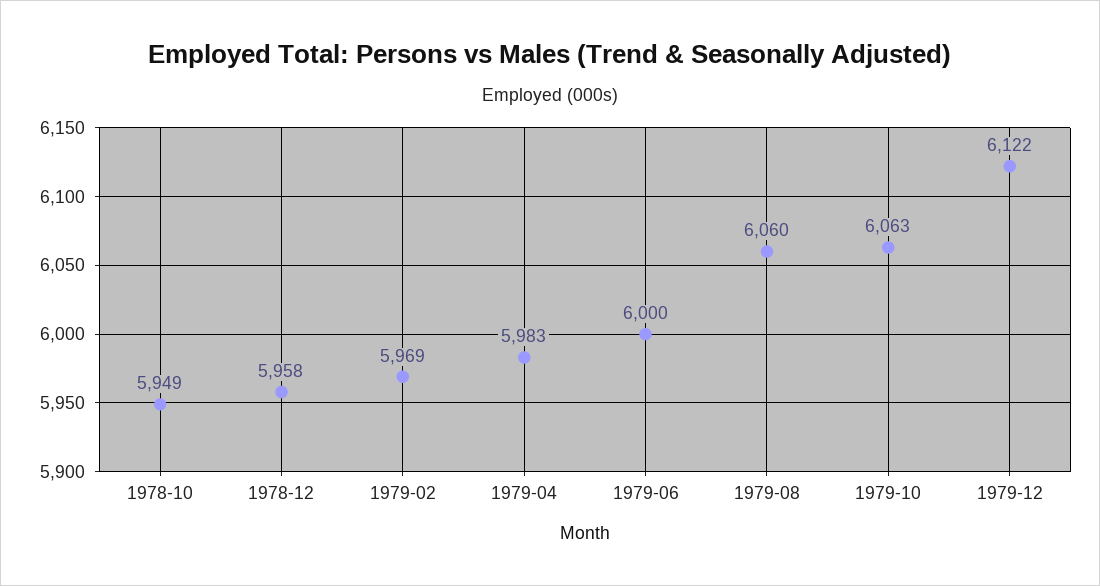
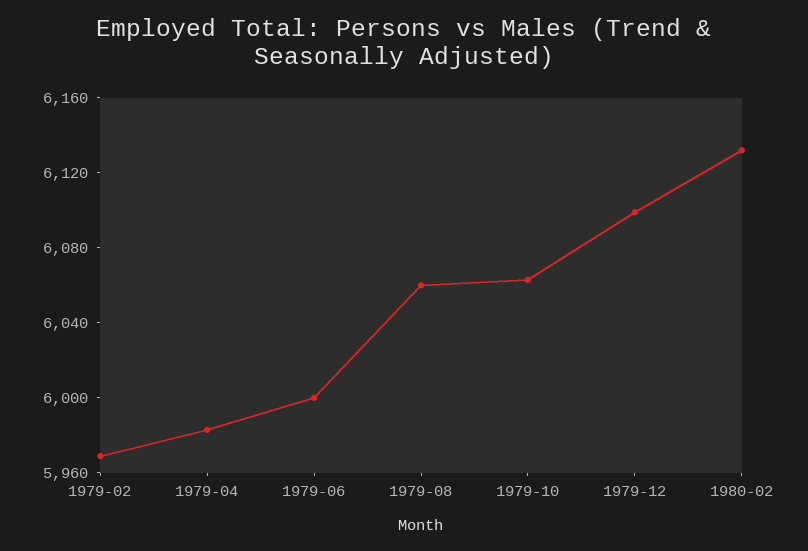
1978-10: 5949 -> none
1978-12: 5958 -> none
1979-12: 6122 -> 6100
1980-02: none -> 6130

